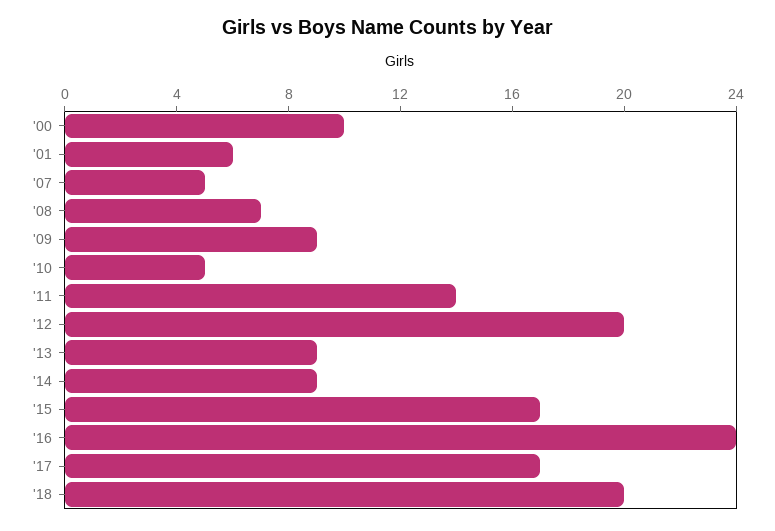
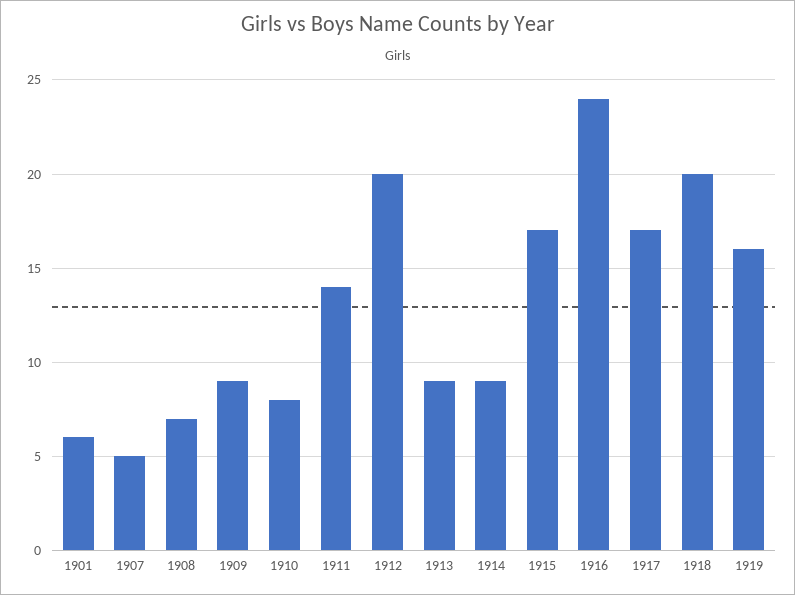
'00: 10 -> none
'10: 5 -> 8
1919: none -> 16

